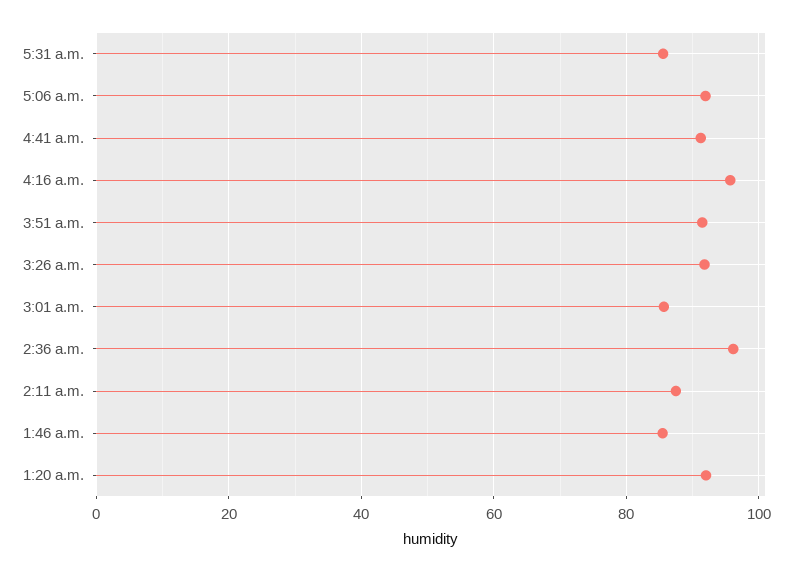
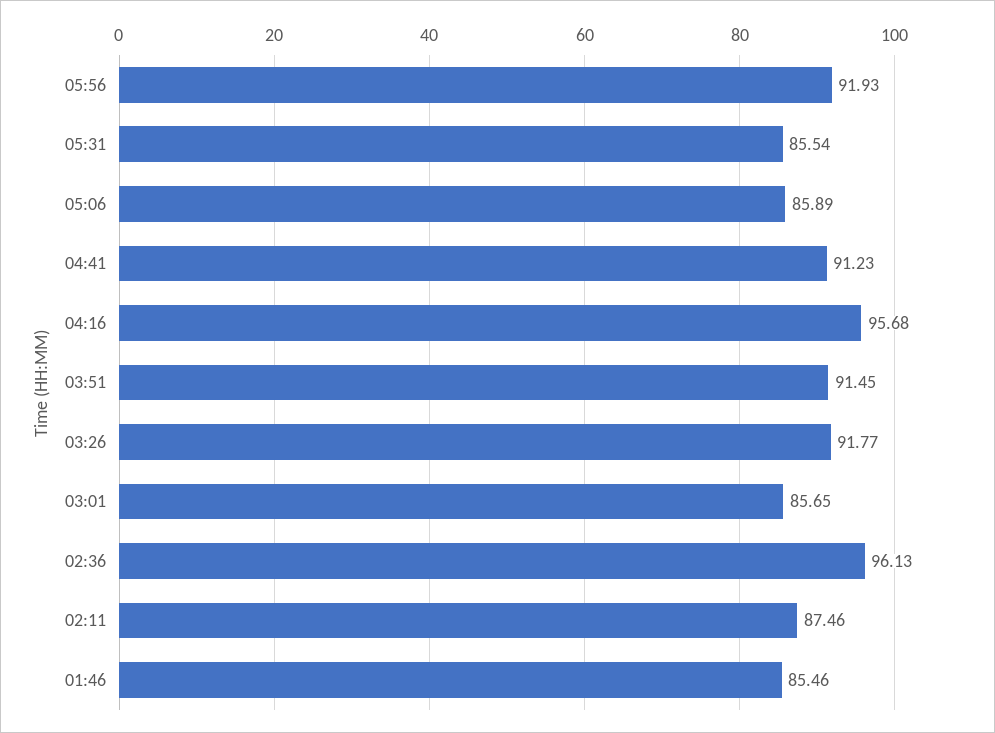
5:06 a.m.: 92 -> 85.89
1:20 a.m.: 92 -> none
05:56: none -> 91.93

